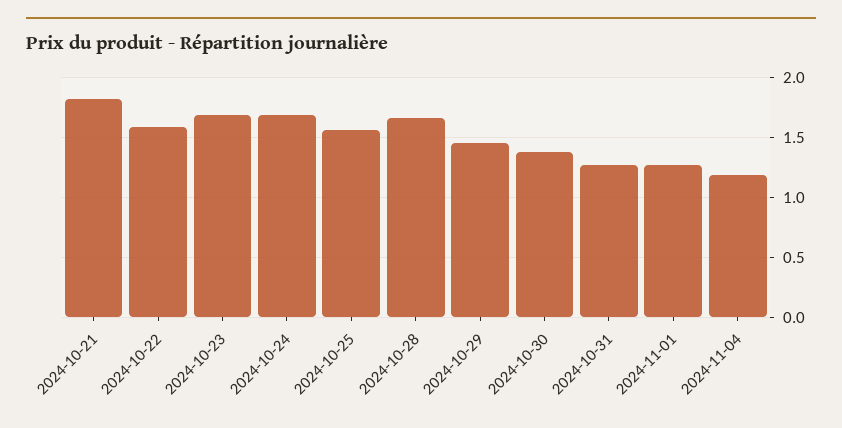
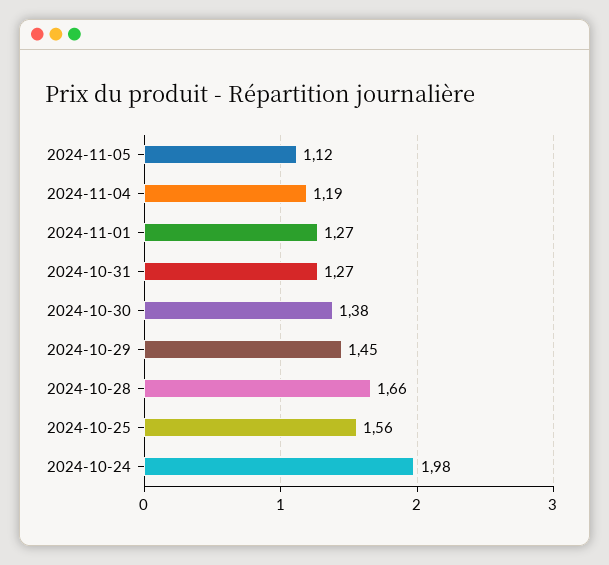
2024-10-21: 1.8 -> none
2024-10-22: 1.6 -> none
2024-10-23: 1.7 -> none
2024-10-24: 1.7 -> 1.98
2024-11-05: none -> 1.12

